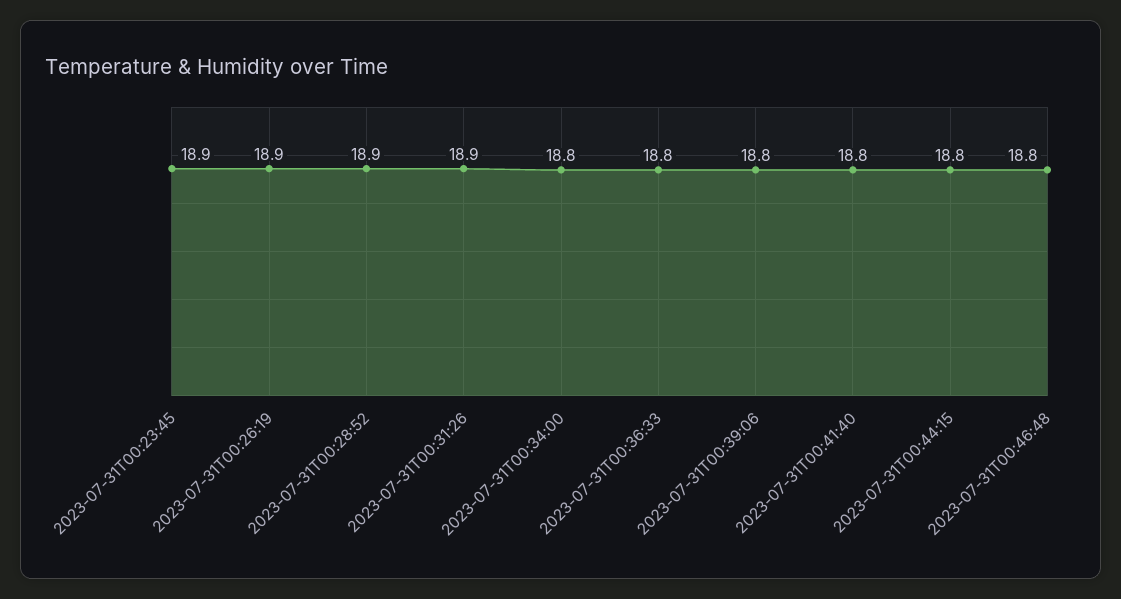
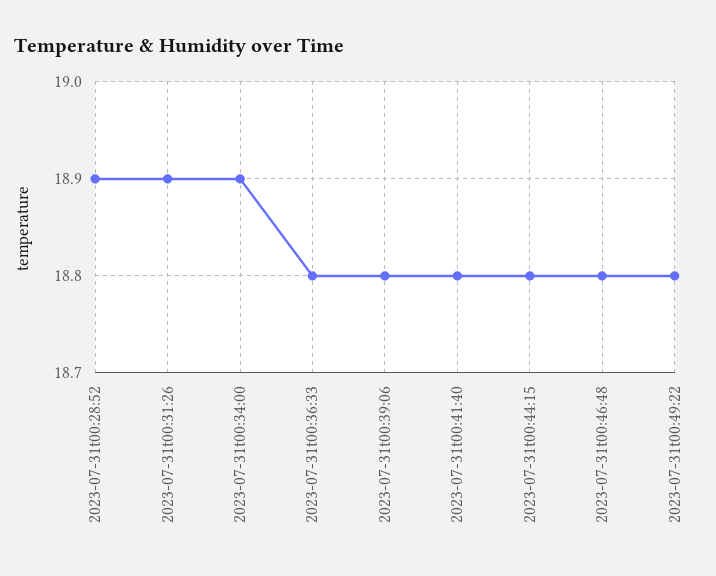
2023-07-31T00:23:45: 18.9 -> none
2023-07-31T00:26:19: 18.9 -> none
2023-07-31T00:34:00: 18.8 -> 18.9
2023-07-31t00:49:22: none -> 18.8

